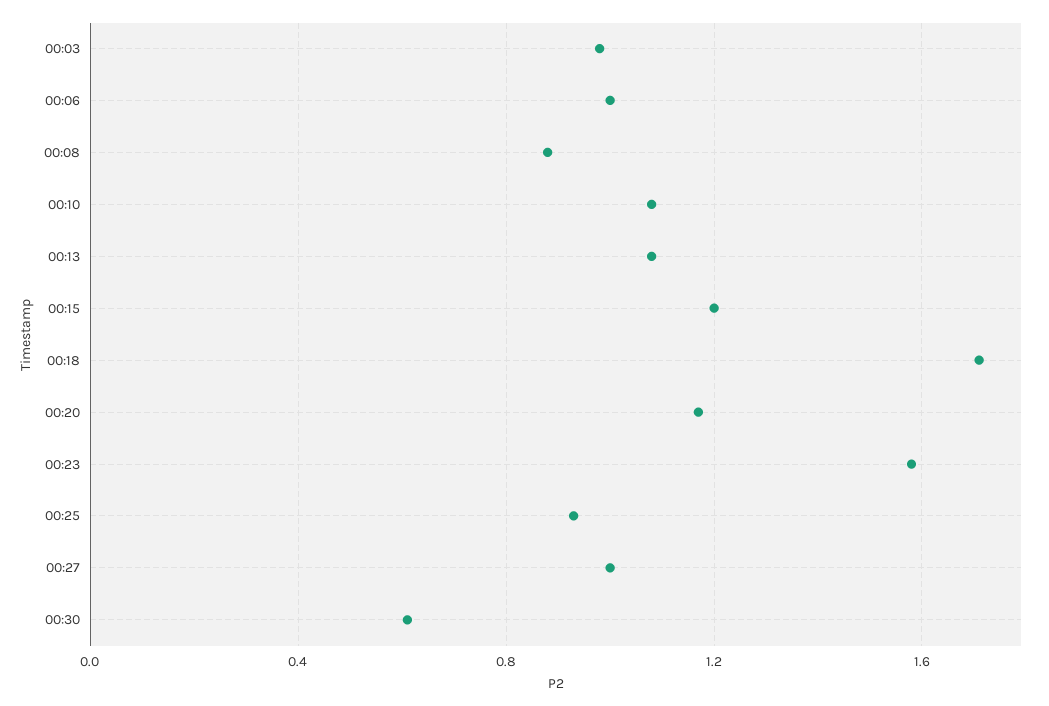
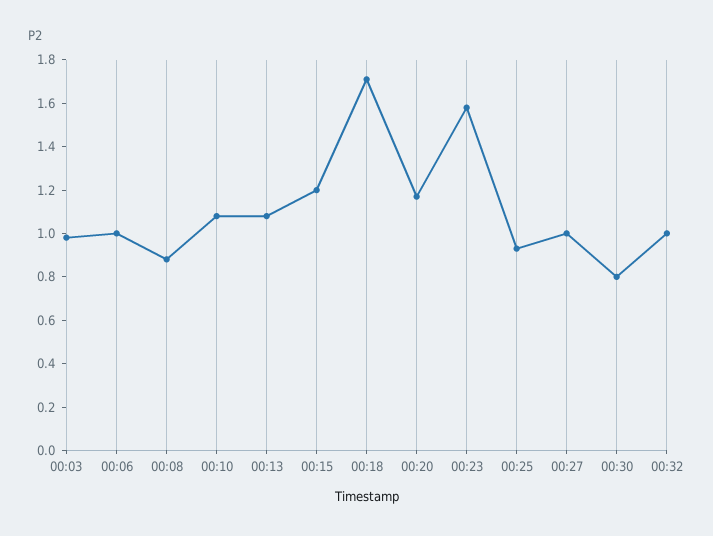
00:30: 0.6 -> 0.8
00:32: none -> 1

